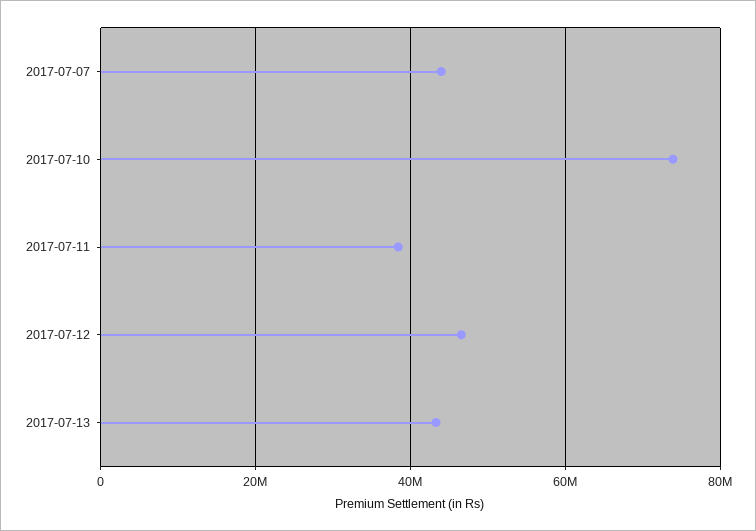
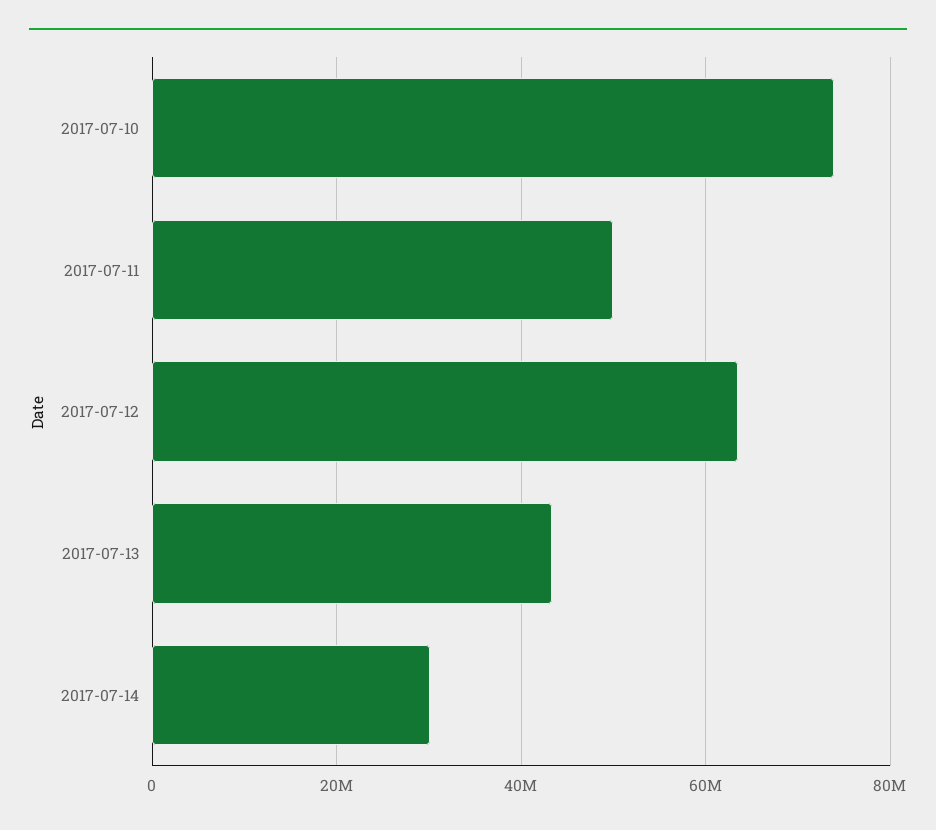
2017-07-07: 44000000 -> none
2017-07-11: 38000000 -> 50000000
2017-07-12: 46000000 -> 64000000
2017-07-14: none -> 30000000

